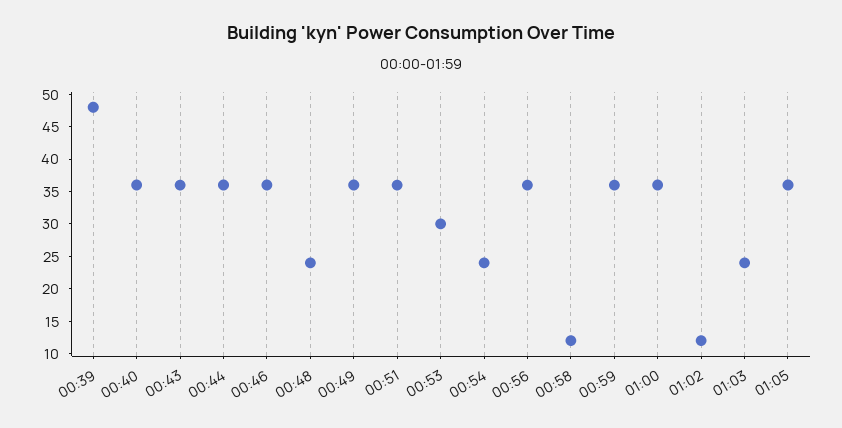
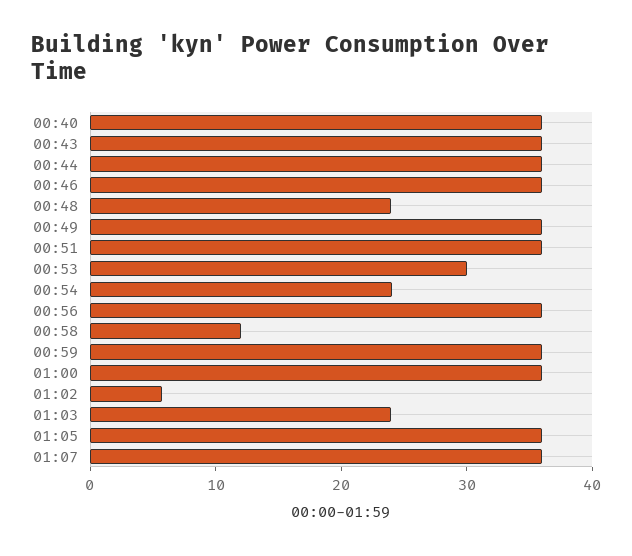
00:39: 47.5 -> none
01:02: 12.5 -> 6
01:07: none -> 36

